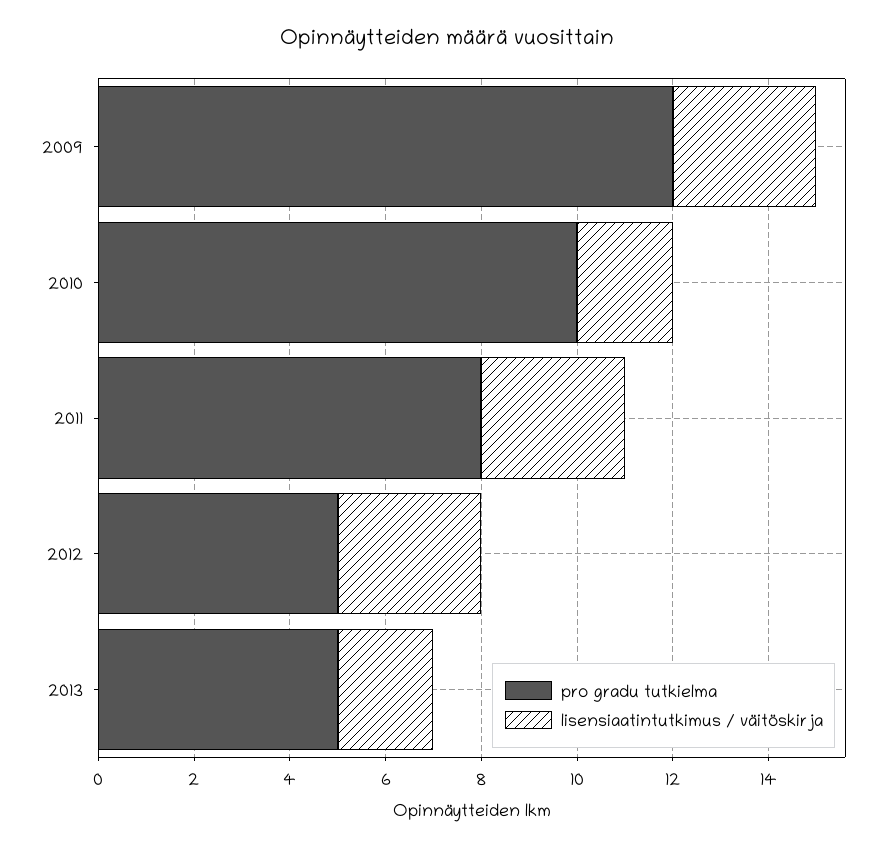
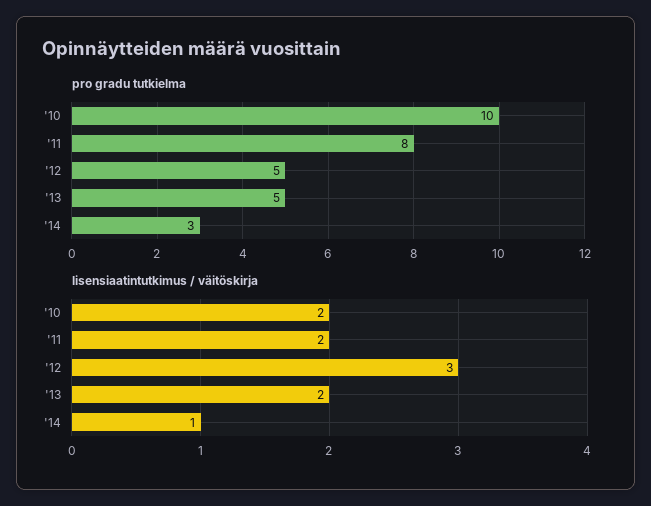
pro gradu tutkielma, 2009: 12 -> none
lisensiaatintutkimus / väitöskirja, 2009: 3 -> none
lisensiaatintutkimus / väitöskirja, 2011: 3 -> 2
pro gradu tutkielma, '14: none -> 3
lisensiaatintutkimus / väitöskirja, '14: none -> 1

